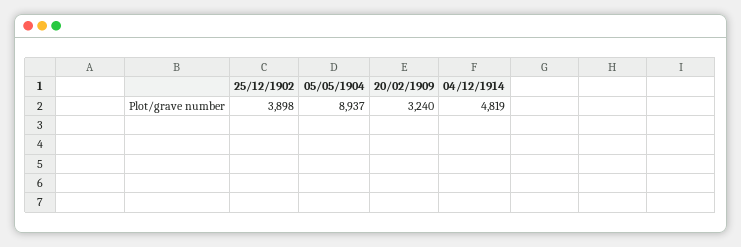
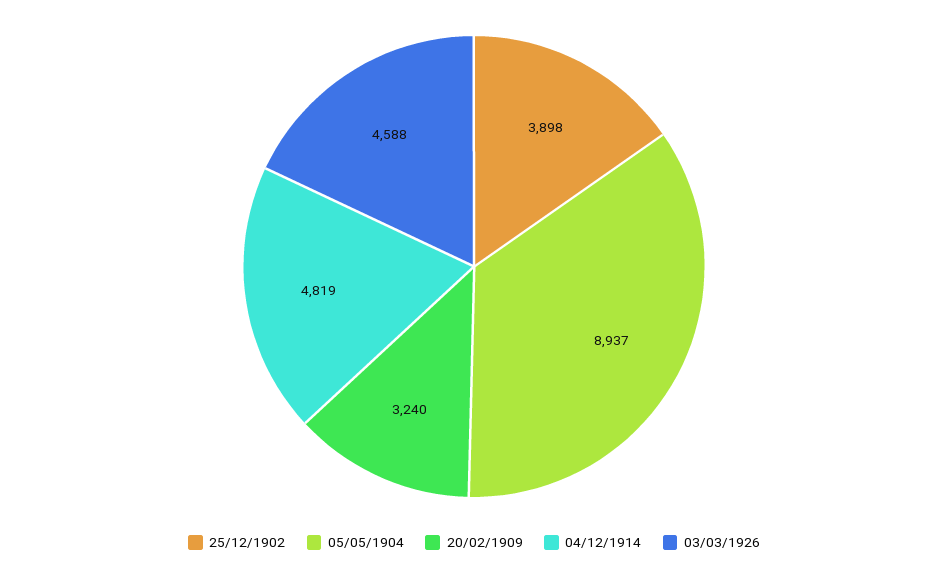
03/03/1926: none -> 4588

